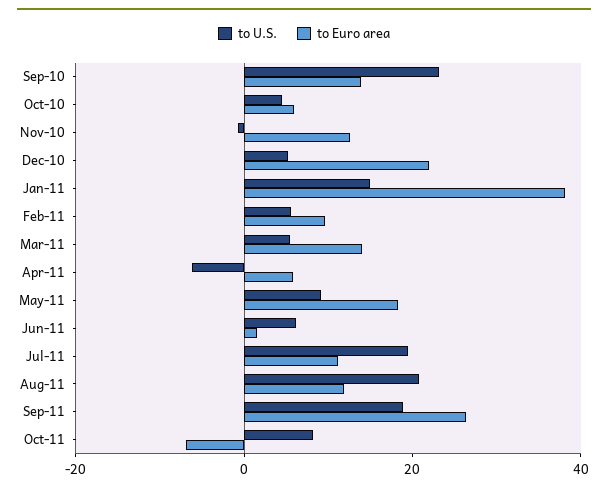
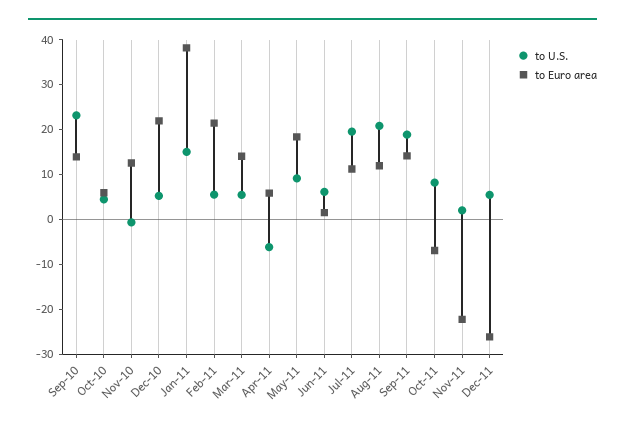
to Euro area, Feb-11: 10 -> 22
to Euro area, Sep-11: 25 -> 14
to U.S., Nov-11: none -> 2
to Euro area, Nov-11: none -> -22
to U.S., Dec-11: none -> 6
to Euro area, Dec-11: none -> -26

